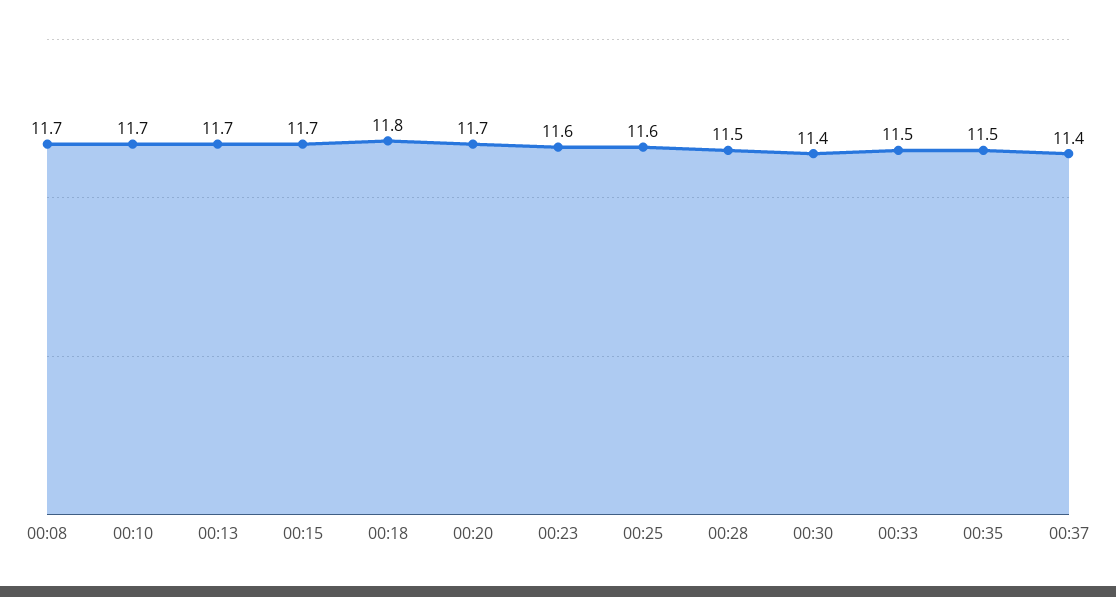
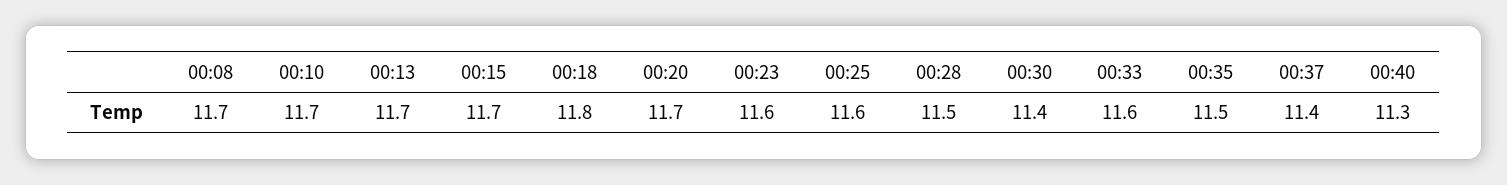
00:33: 11.5 -> 11.6
00:40: none -> 11.3

